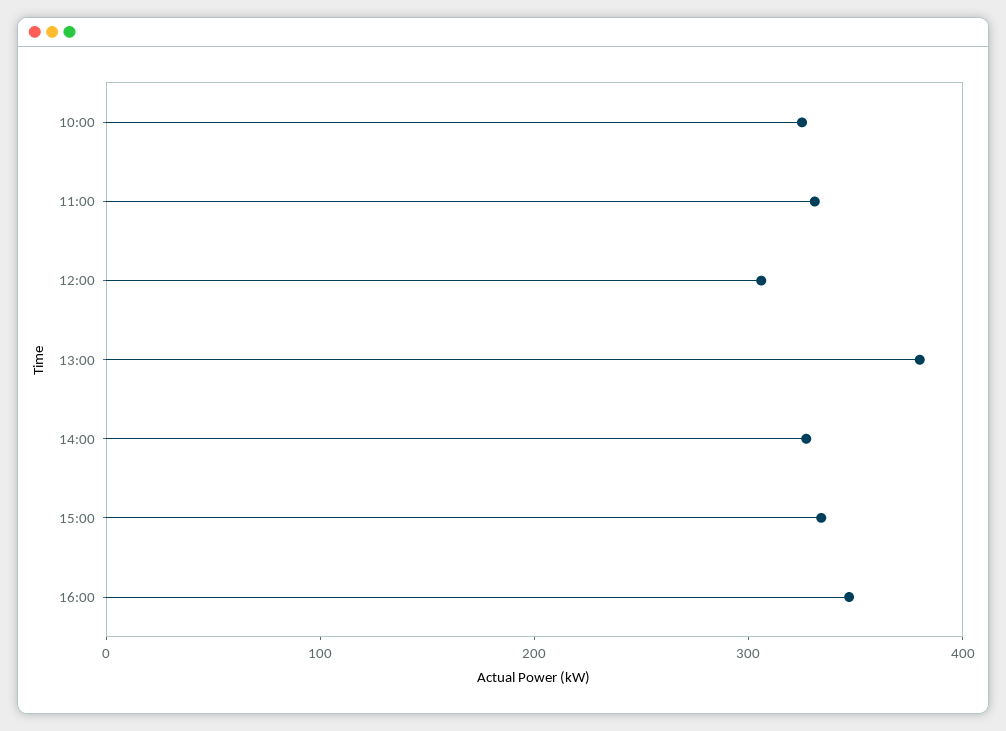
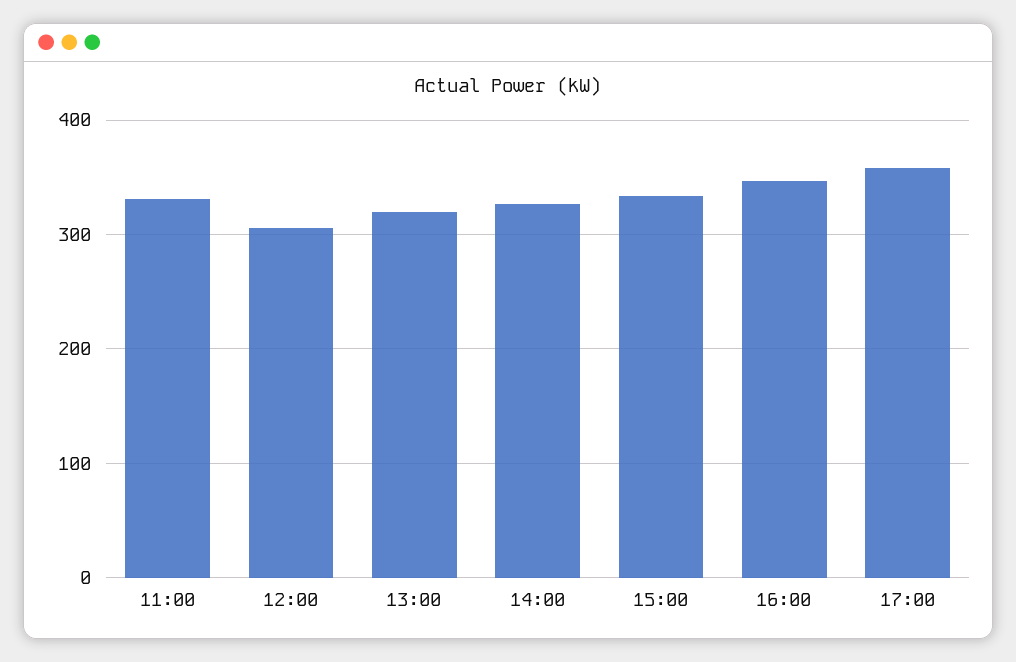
10:00: 320 -> none
13:00: 380 -> 320
17:00: none -> 360

